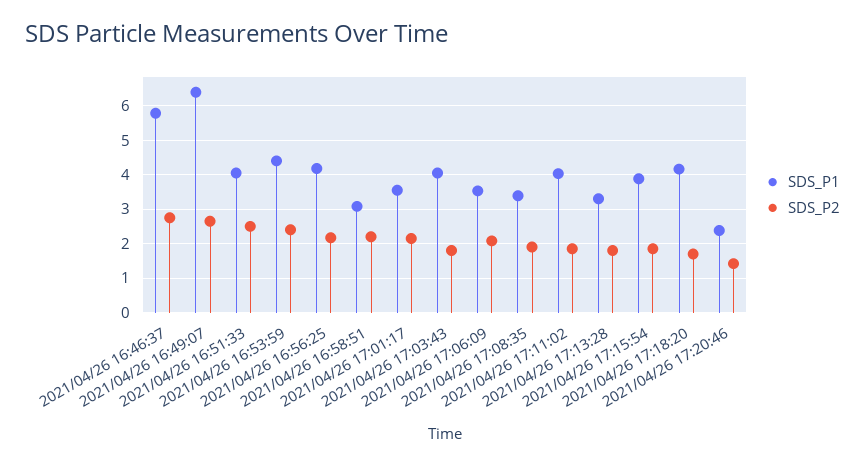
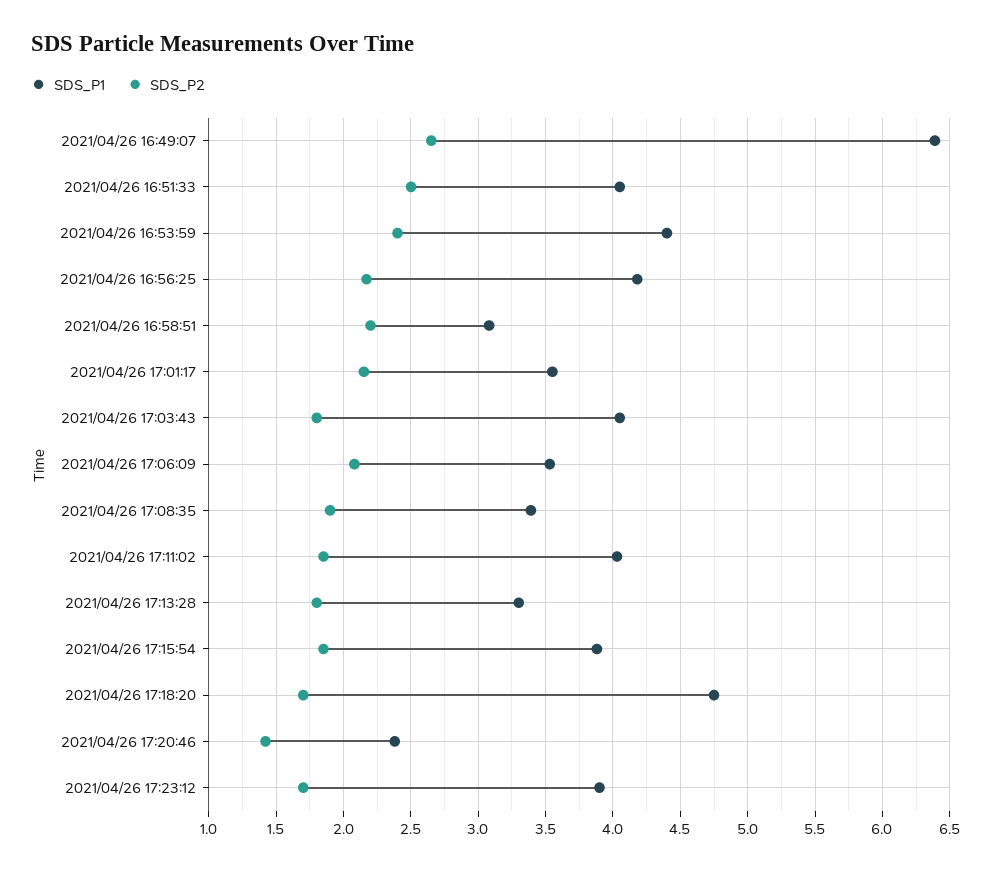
SDS_P1, 2021/04/26 16:46:37: 5.8 -> none
SDS_P2, 2021/04/26 16:46:37: 2.8 -> none
SDS_P1, 2021/04/26 17:18:20: 4.2 -> 4.75
SDS_P1, 2021/04/26 17:23:12: none -> 3.9
SDS_P2, 2021/04/26 17:23:12: none -> 1.7

